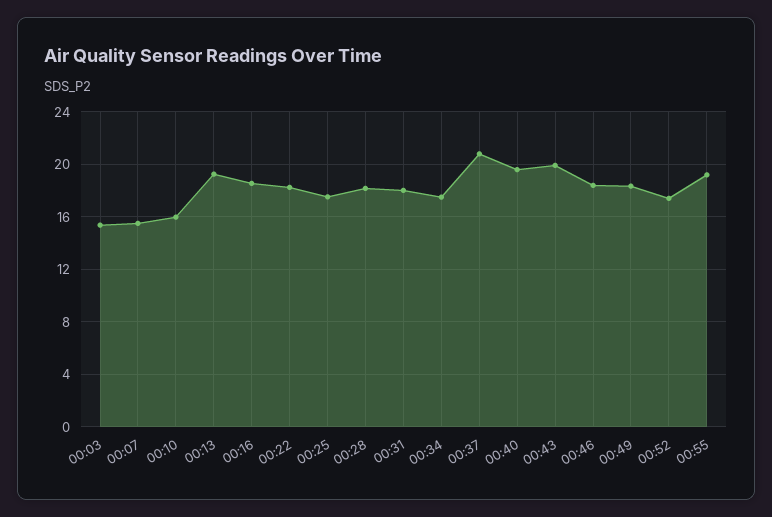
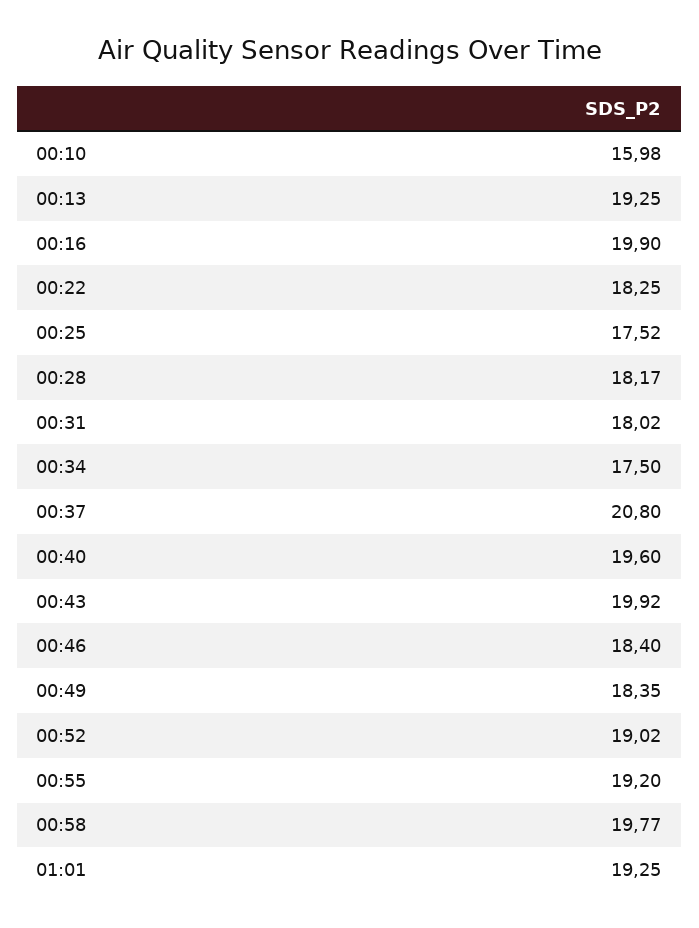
00:03: 15.5 -> none
00:07: 15.5 -> none
00:16: 18.5 -> 19.9
00:52: 17.5 -> 19.02
00:58: none -> 19.77
01:01: none -> 19.25

